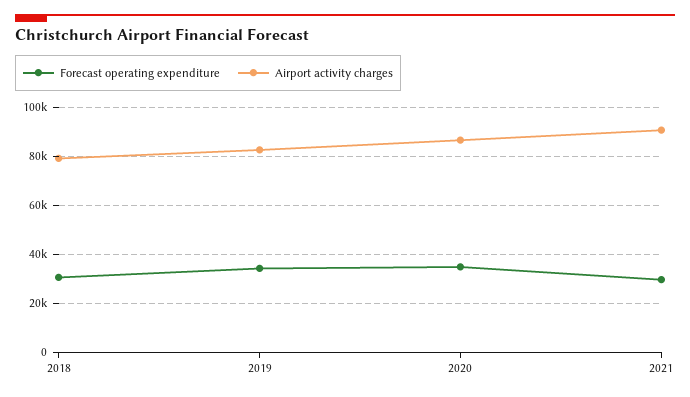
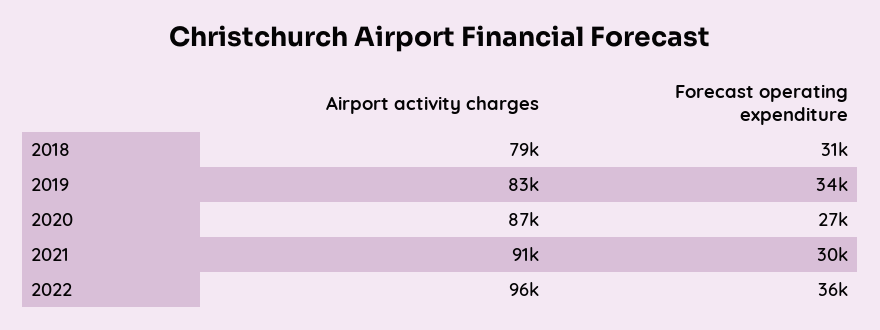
Forecast operating expenditure, 2020: 35000 -> 27000
Airport activity charges, 2022: none -> 96000
Forecast operating expenditure, 2022: none -> 36000

